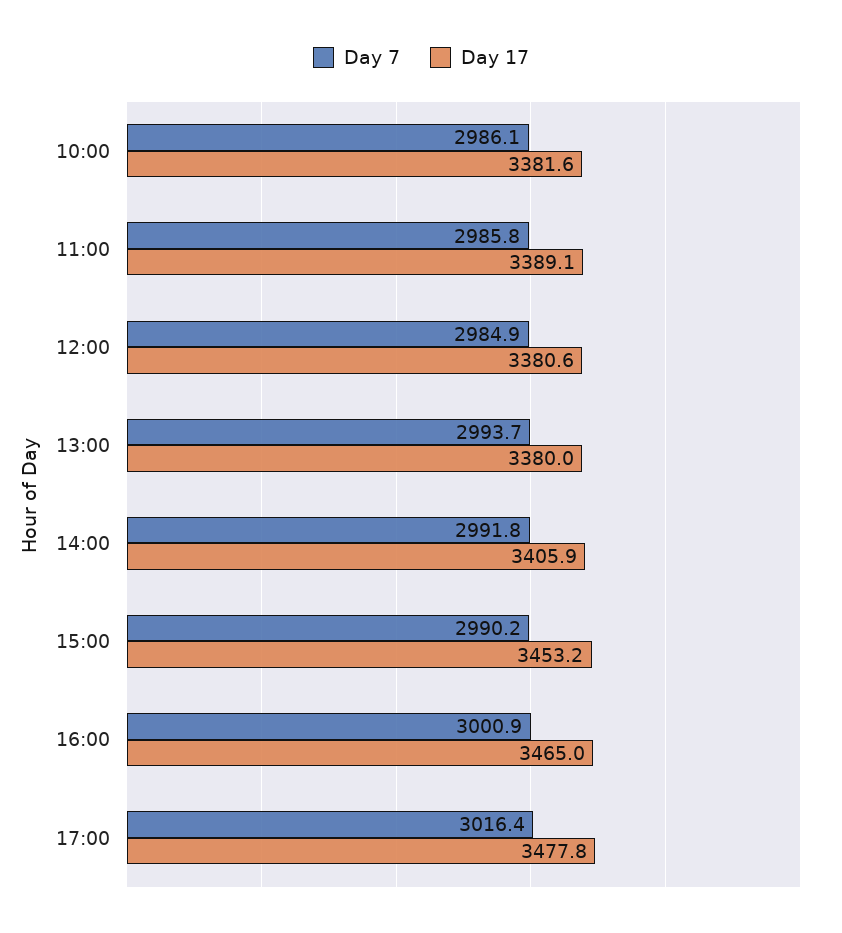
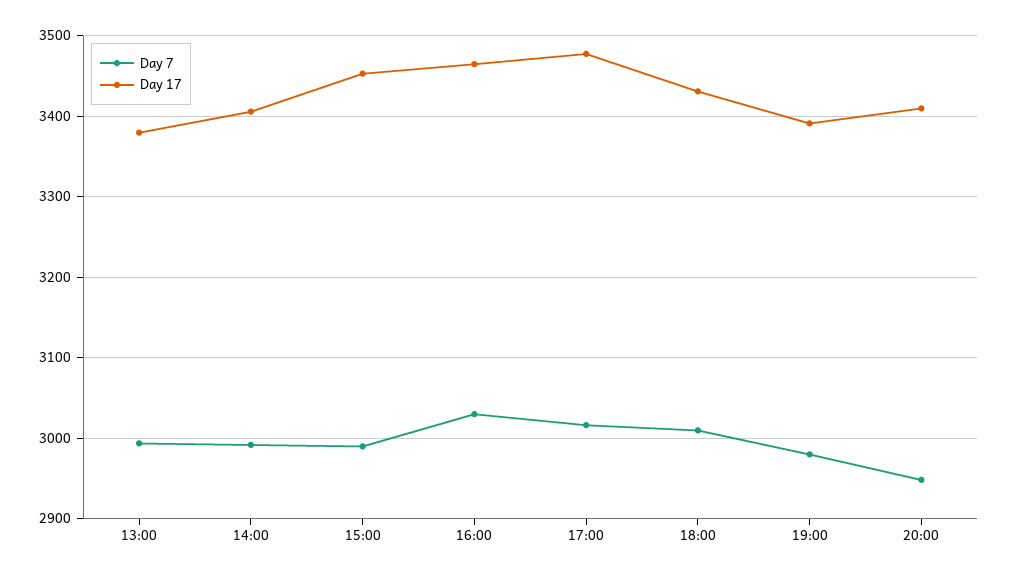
Day 7, 10:00: 2986.1 -> none
Day 17, 10:00: 3381.6 -> none
Day 7, 11:00: 2985.8 -> none
Day 17, 11:00: 3389.1 -> none
Day 7, 12:00: 2984.9 -> none
Day 17, 12:00: 3380.6 -> none
Day 7, 16:00: 3000.9 -> 3030
Day 7, 18:00: none -> 3010
Day 17, 18:00: none -> 3430
Day 7, 19:00: none -> 2980
Day 17, 19:00: none -> 3390
Day 7, 20:00: none -> 2950
Day 17, 20:00: none -> 3410

